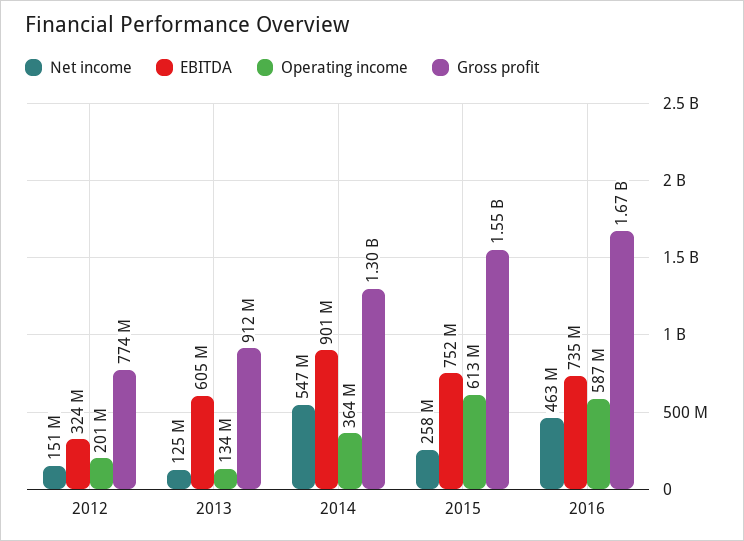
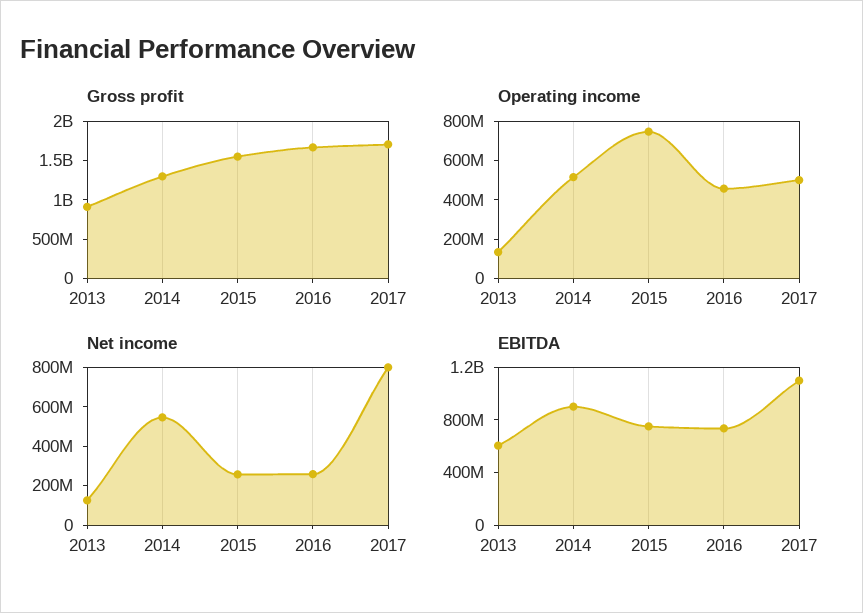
Net income, 2012: 151000000 -> none
EBITDA, 2012: 324000000 -> none
Operating income, 2012: 201000000 -> none
Gross profit, 2012: 774000000 -> none
Operating income, 2014: 364000000 -> 500000000
Operating income, 2015: 613000000 -> 750000000
Net income, 2016: 463000000 -> 250000000
Operating income, 2016: 587000000 -> 450000000
Gross profit, 2017: none -> 1750000000
Operating income, 2017: none -> 500000000
Net income, 2017: none -> 800000000
EBITDA, 2017: none -> 1100000000

